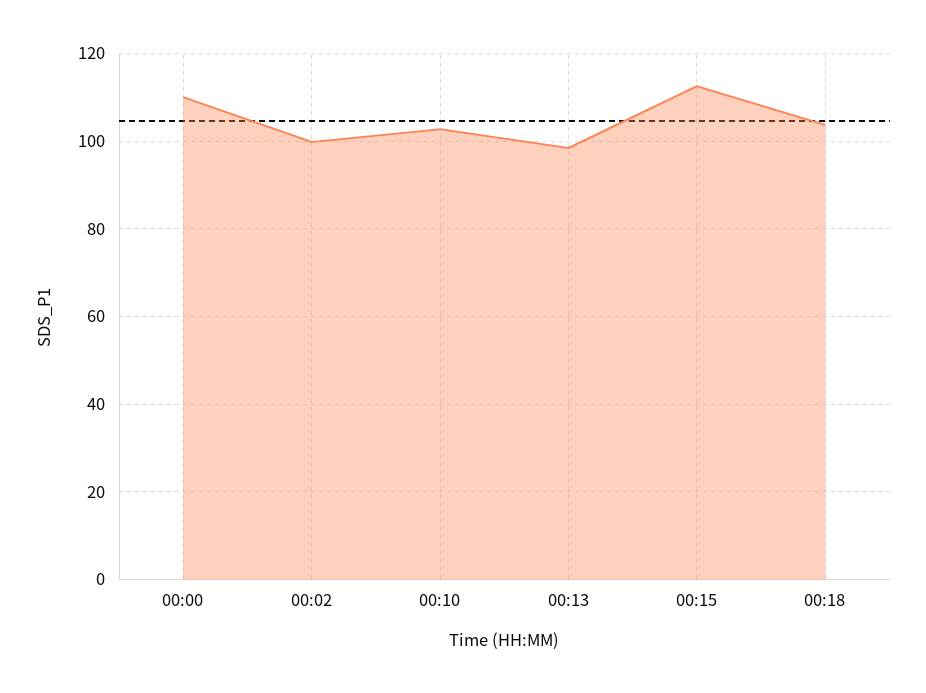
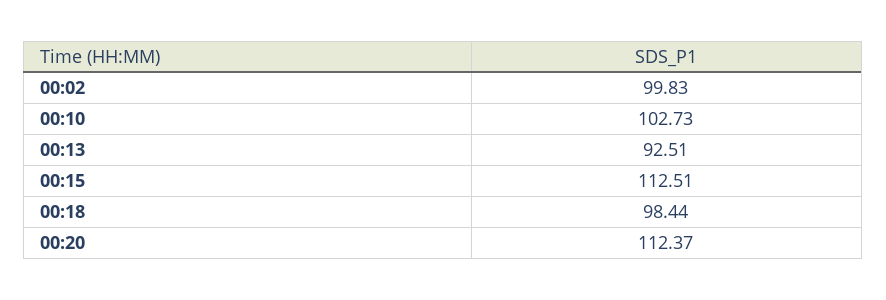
00:00: 110 -> none
00:13: 98 -> 92.51
00:18: 104 -> 98.44
00:20: none -> 112.37

